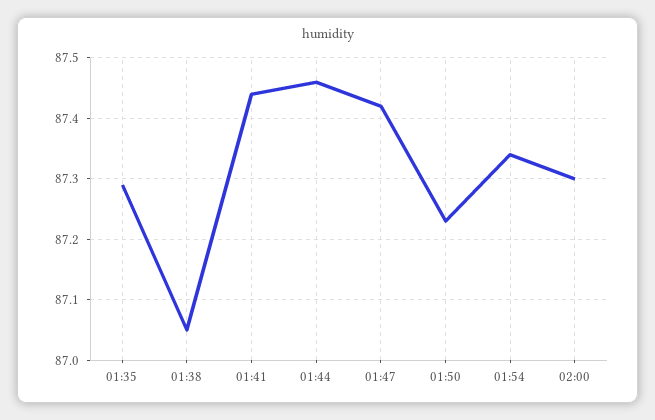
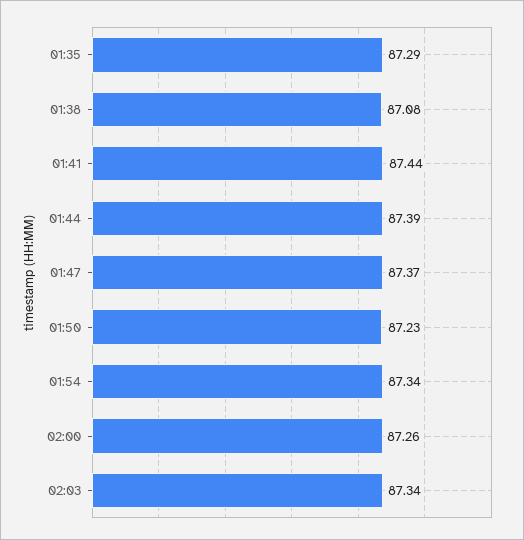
01:38: 87.05 -> 87.08
01:44: 87.46 -> 87.39
01:47: 87.42 -> 87.37
02:00: 87.3 -> 87.26
02:03: none -> 87.34

